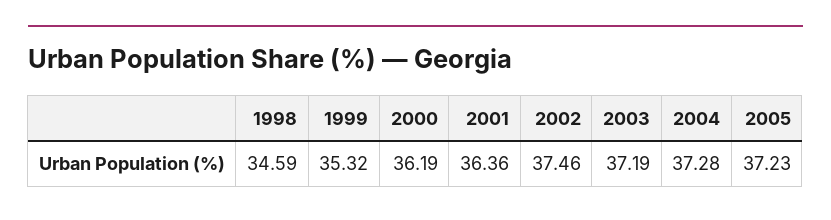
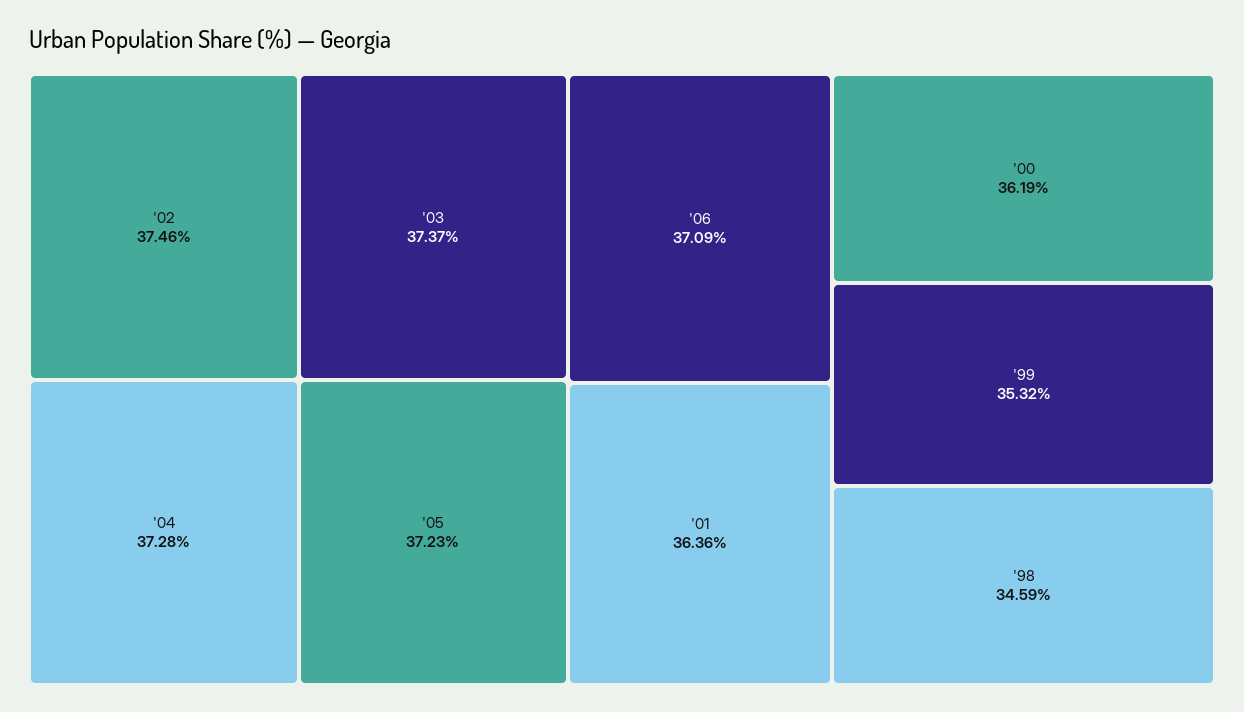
2003: 37.19 -> 37.37
'06: none -> 37.09

